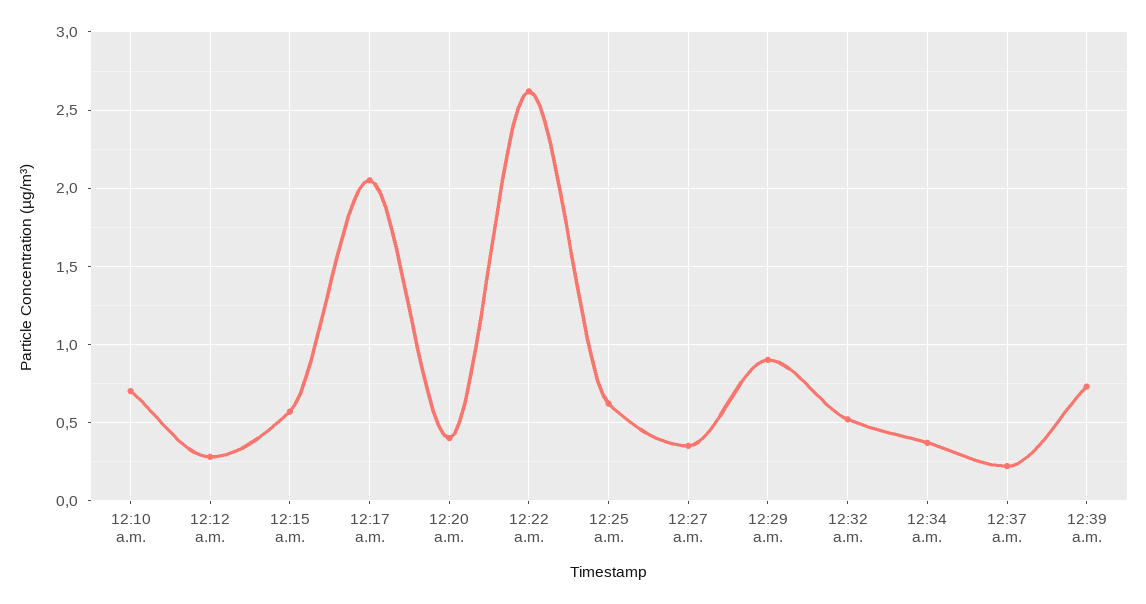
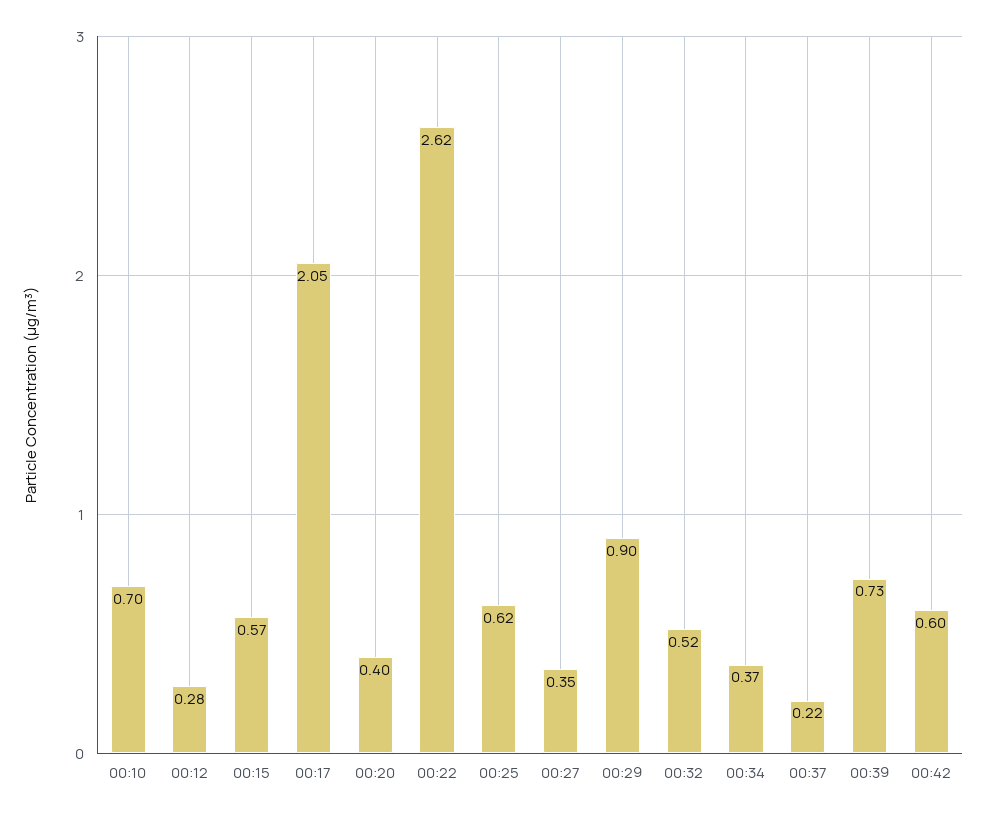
00:42: none -> 0.6

